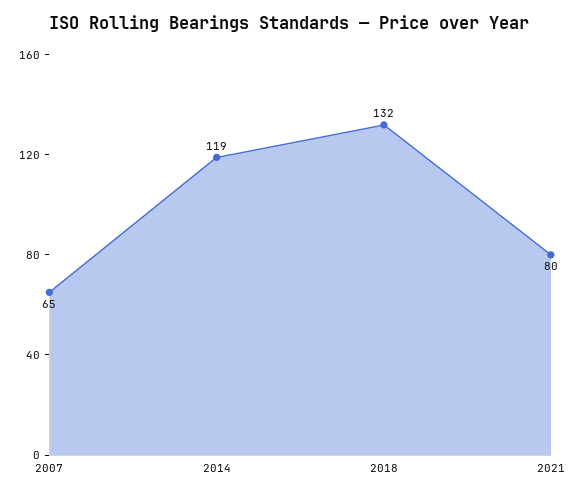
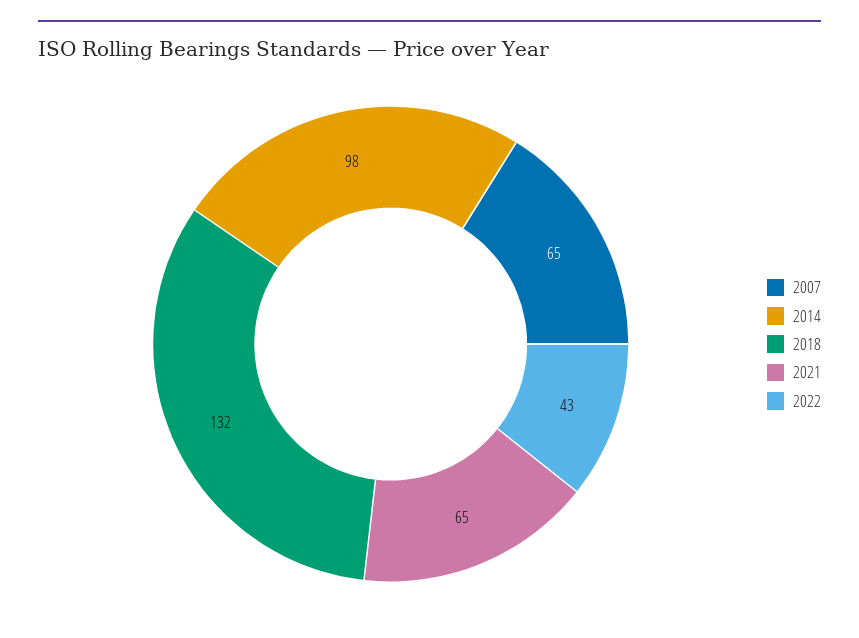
2014: 119 -> 98
2021: 80 -> 65
2022: none -> 43

